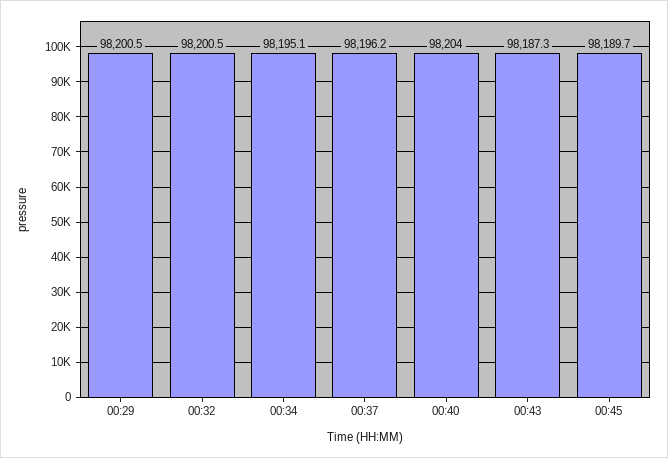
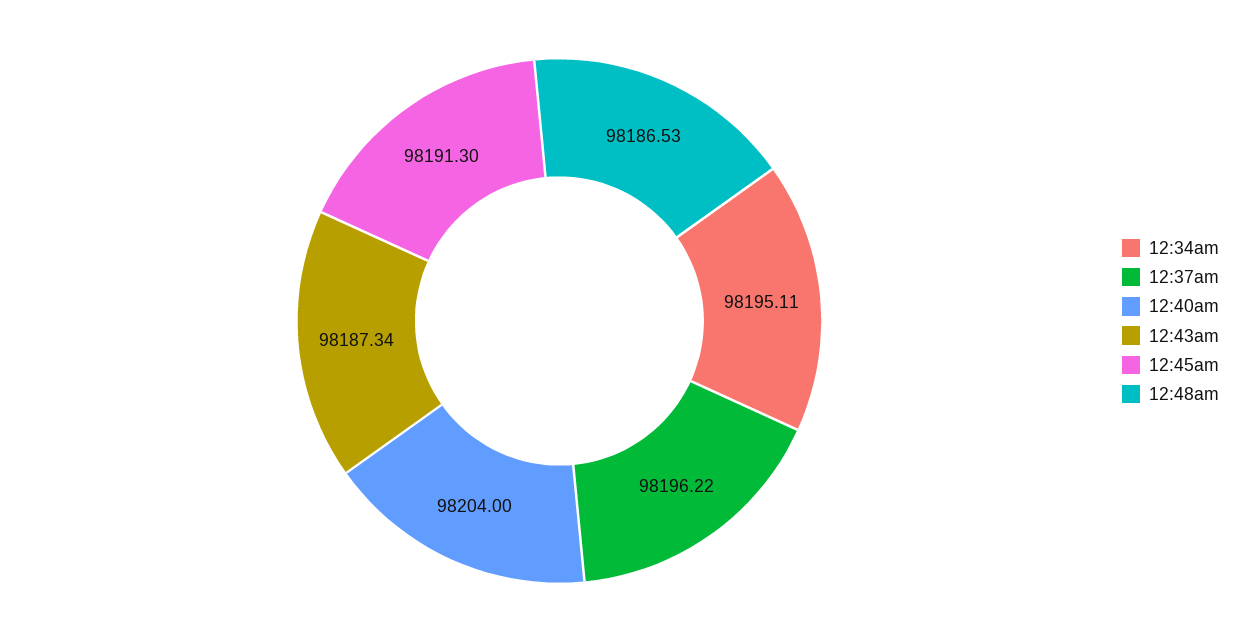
00:29: 98200.5 -> none
00:32: 98200.5 -> none
00:45: 98189.7 -> 98191.3
12:48am: none -> 98186.53

